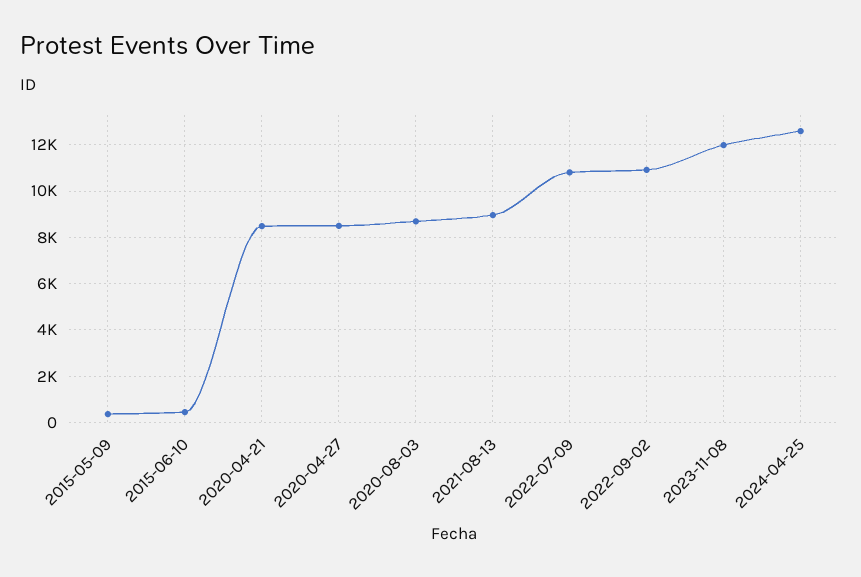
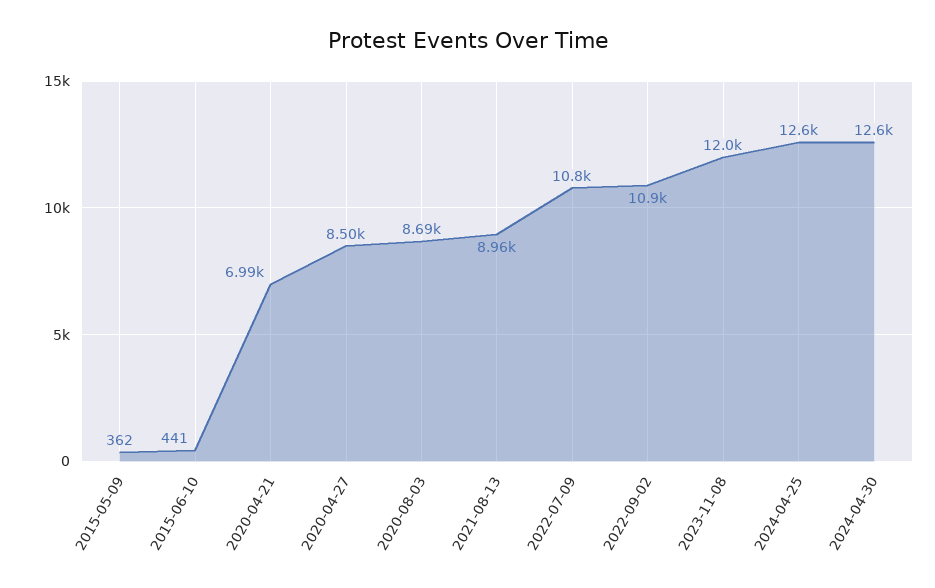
2020-04-21: 8500 -> 6990
2024-04-30: none -> 12600

